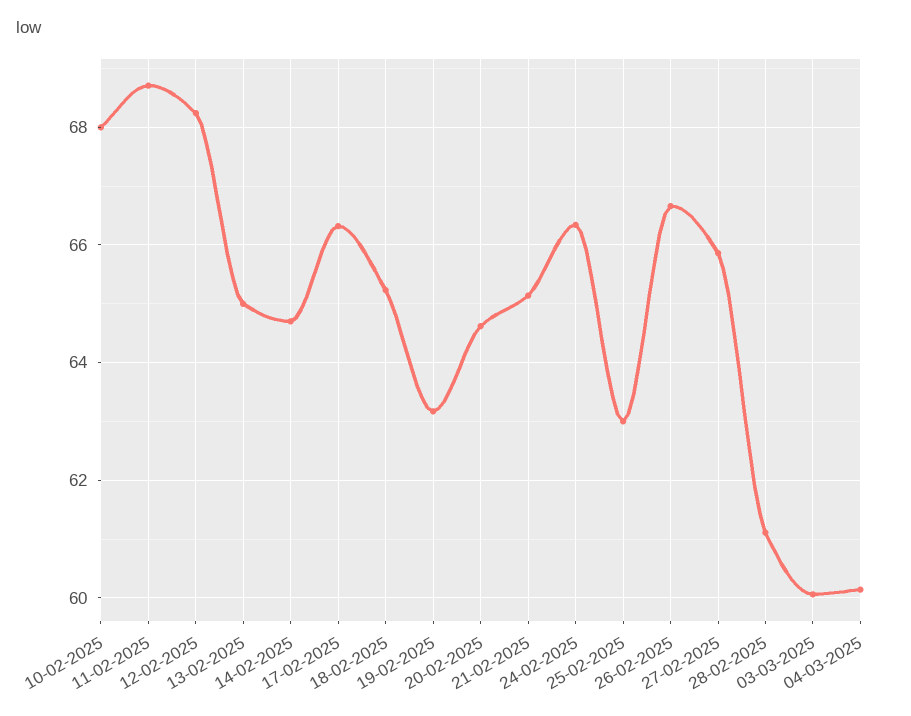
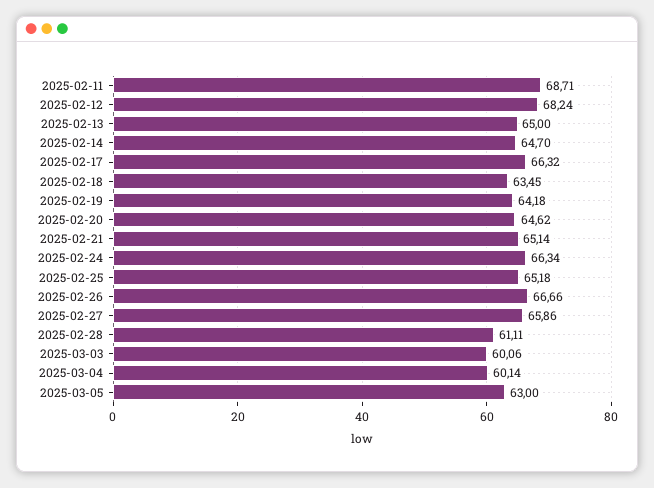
10-02-2025: 68 -> none
18-02-2025: 65.2 -> 63.45
19-02-2025: 63.2 -> 64.18
25-02-2025: 63 -> 65.18
2025-03-05: none -> 63

